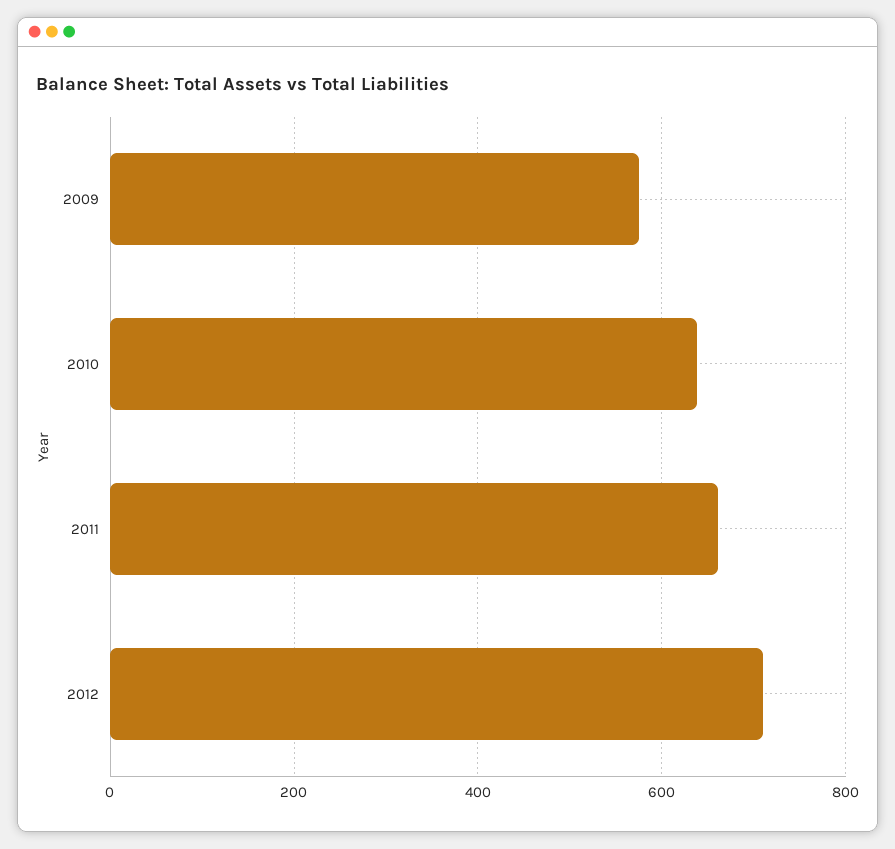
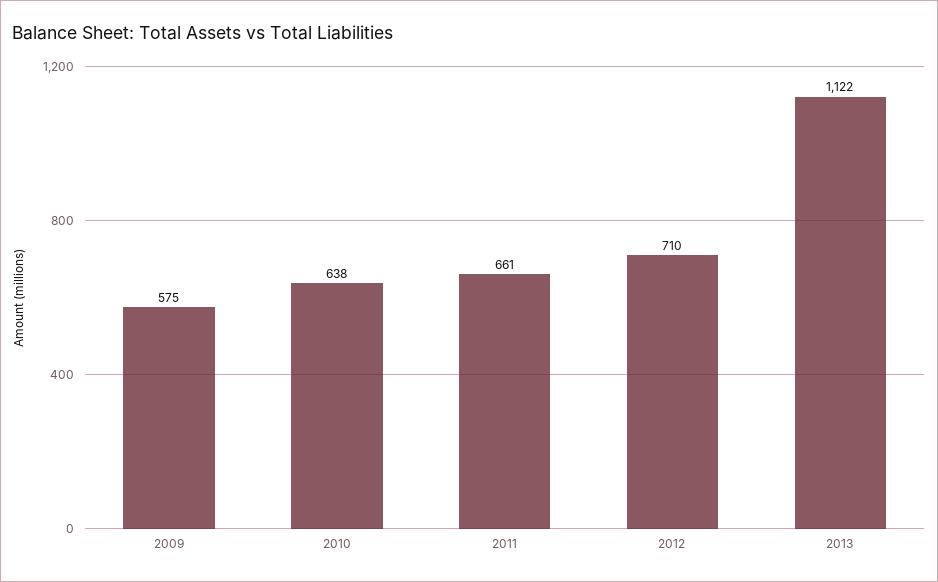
2013: none -> 1122

